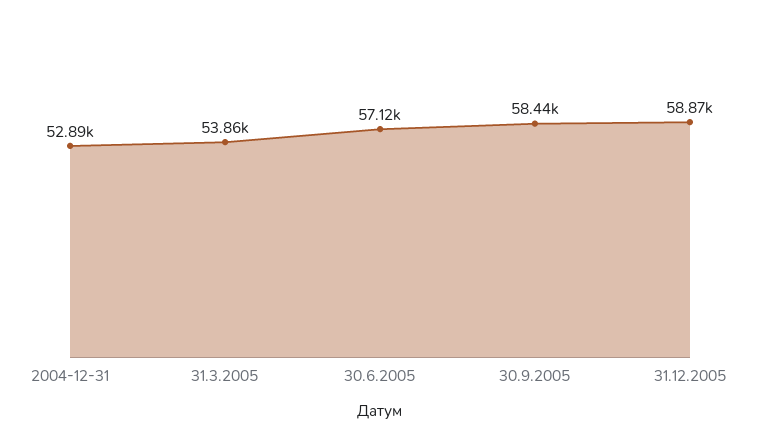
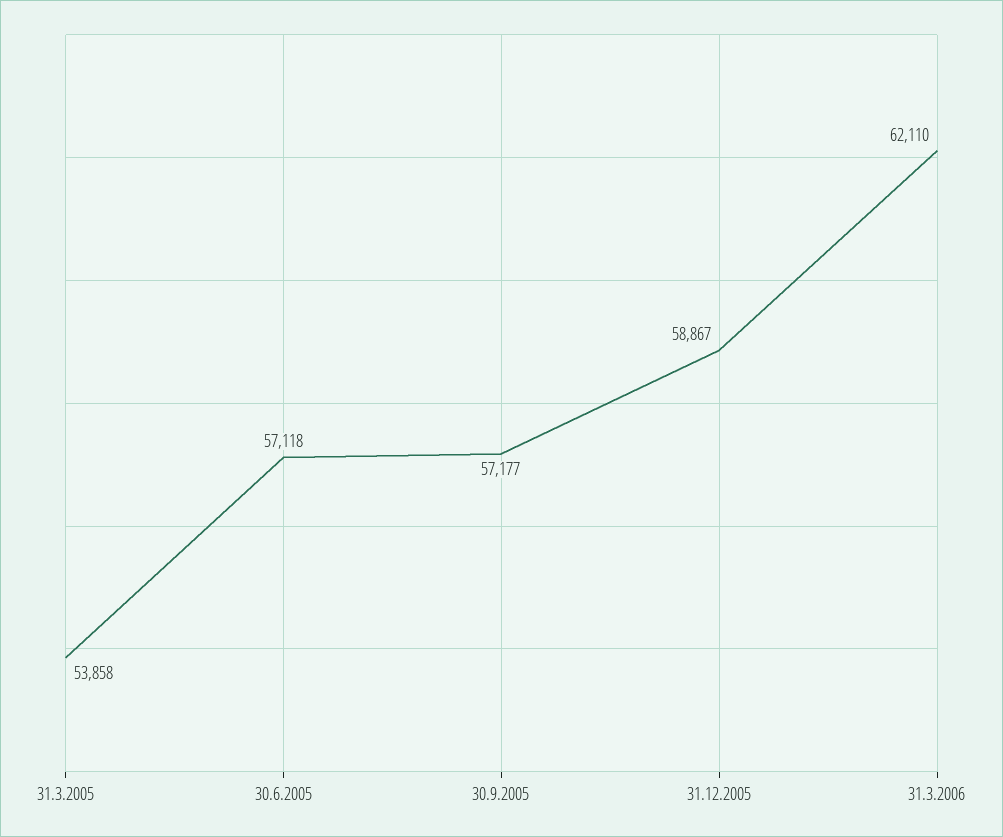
2004-12-31: 52890 -> none
30.9.2005: 58440 -> 57177
31.3.2006: none -> 62110

